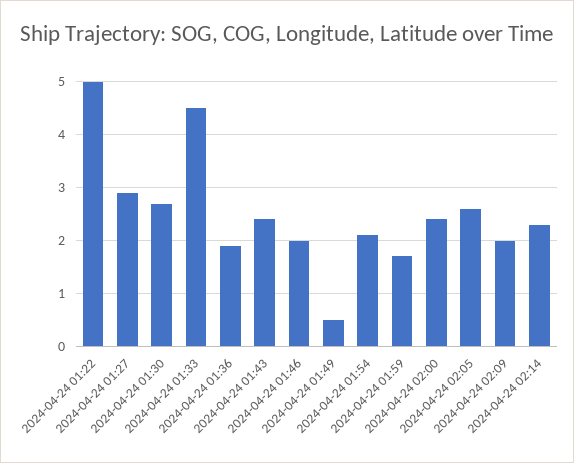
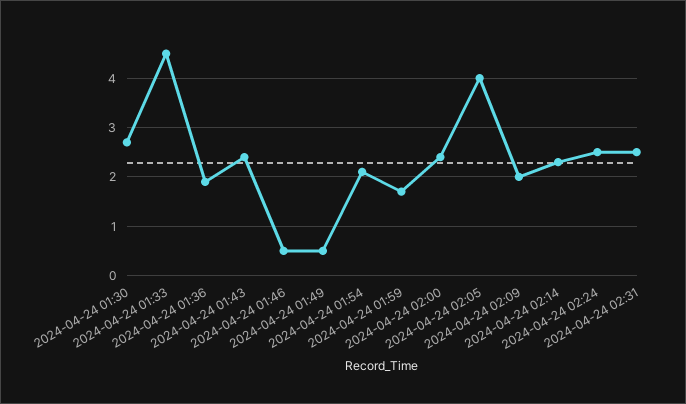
2024-04-24 01:22: 5 -> none
2024-04-24 01:27: 3 -> none
2024-04-24 01:46: 2 -> 0.5
2024-04-24 02:05: 2.5 -> 4
2024-04-24 02:24: none -> 2.5
2024-04-24 02:31: none -> 2.5

